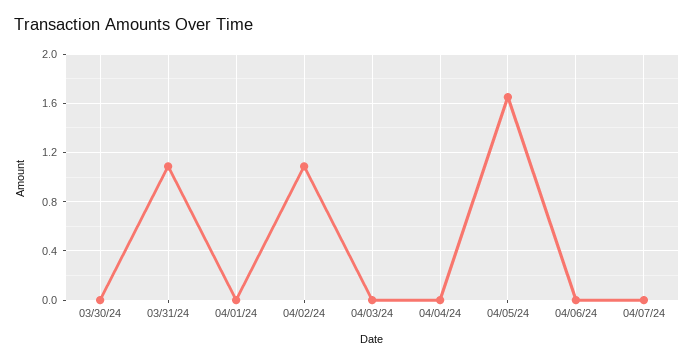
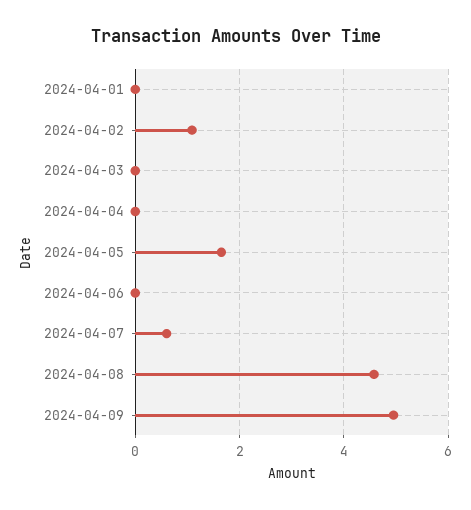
03/30/24: 0 -> none
03/31/24: 1.1 -> none
04/07/24: 0 -> 0.6
2024-04-08: none -> 4.6
2024-04-09: none -> 5

